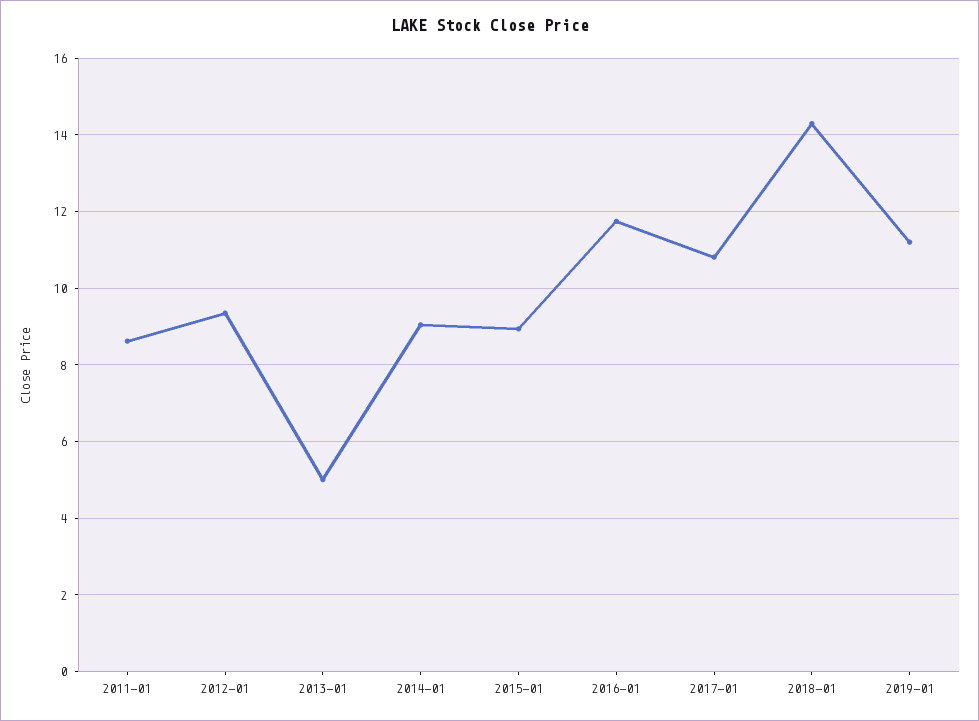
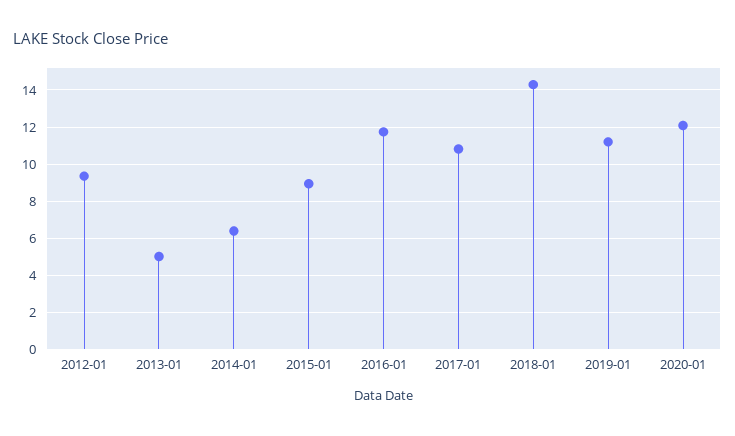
2011-01: 8.6 -> none
2014-01: 9 -> 6.5
2020-01: none -> 12

